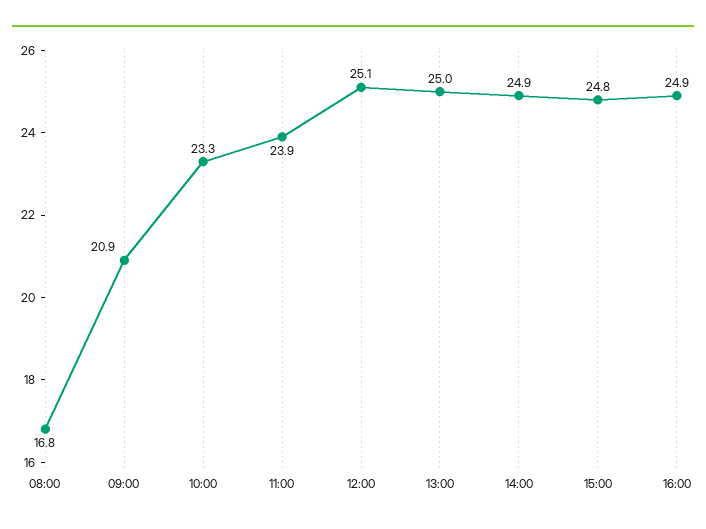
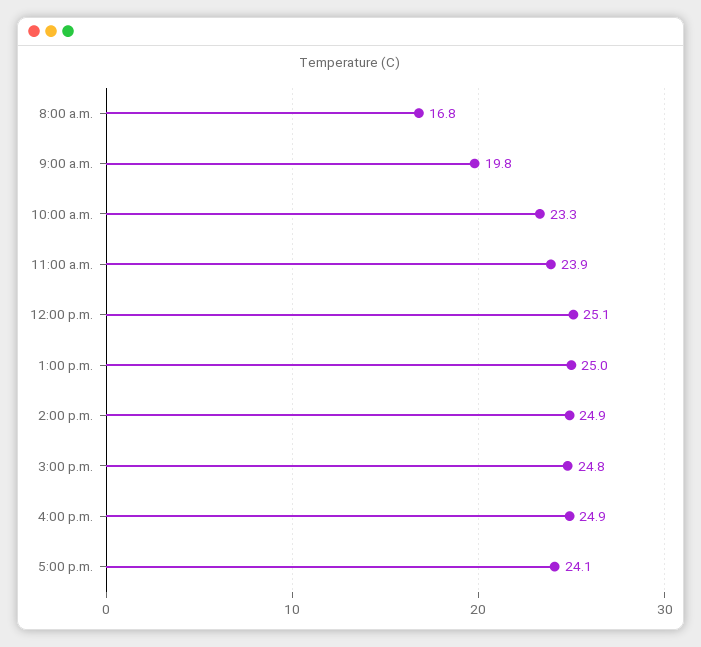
09:00: 20.9 -> 19.8
5:00 p.m.: none -> 24.1

